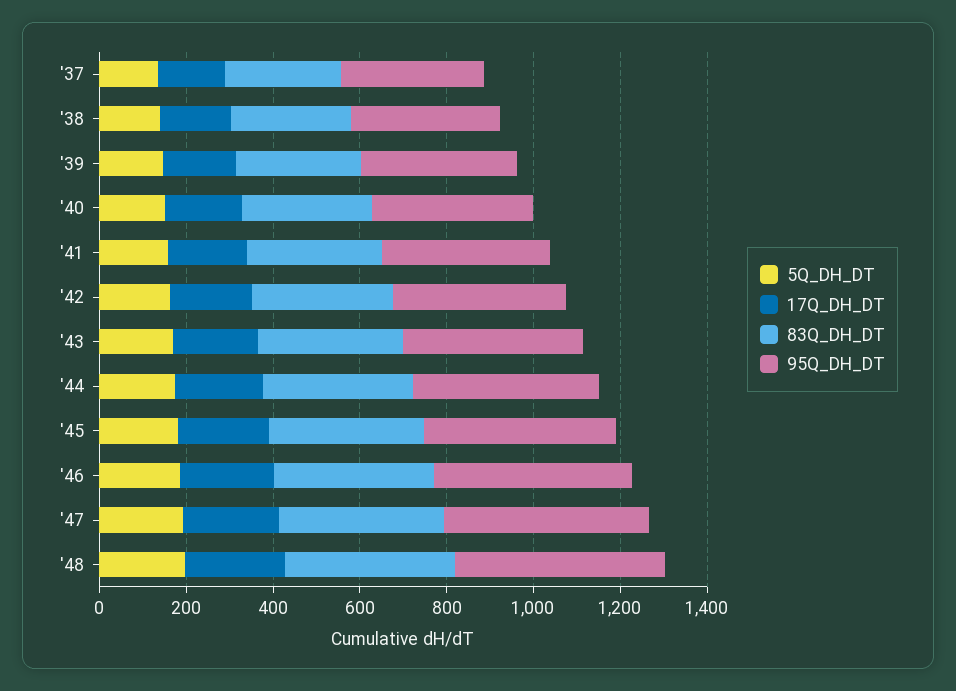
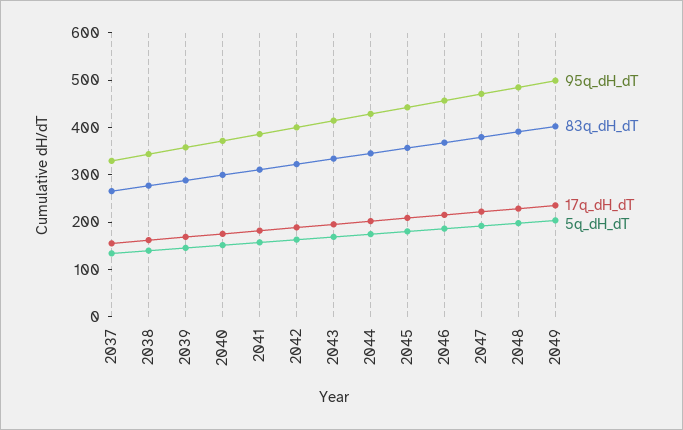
95Q_DH_DT, 2049: none -> 500
83Q_DH_DT, 2049: none -> 400
17Q_DH_DT, 2049: none -> 240
5Q_DH_DT, 2049: none -> 200

